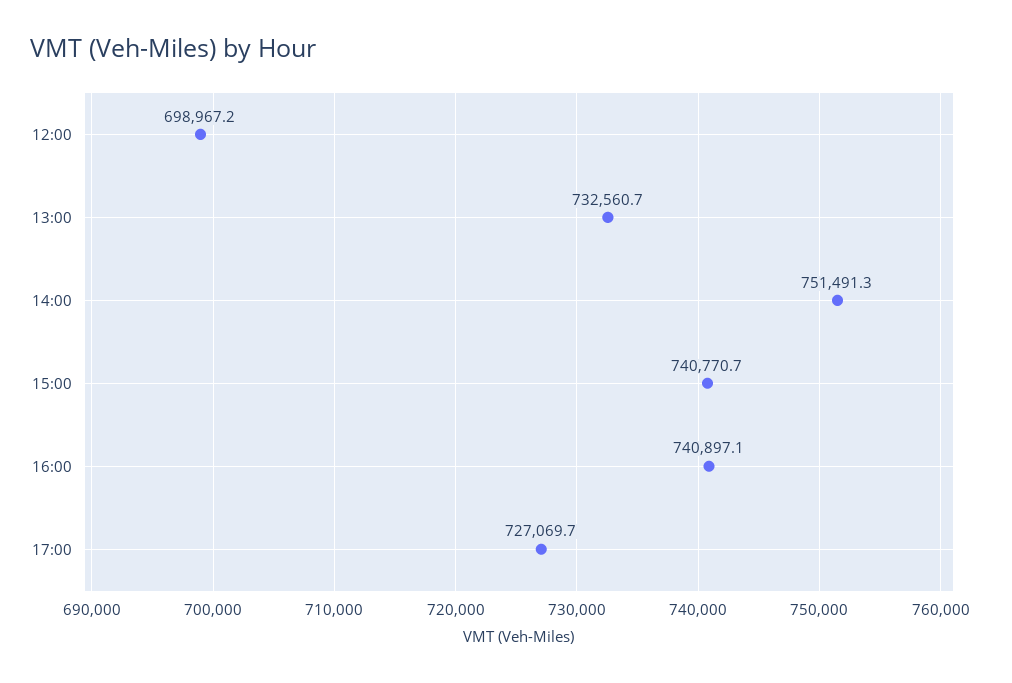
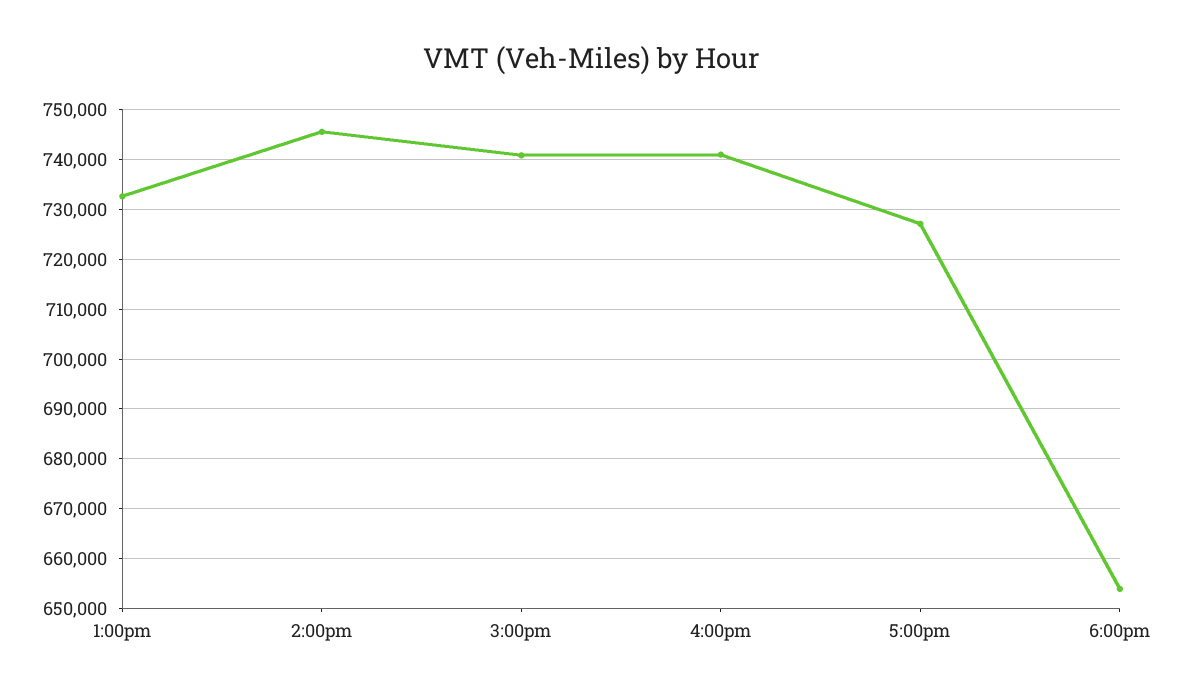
12:00: 698967.2 -> none
14:00: 751491.3 -> 746000
6:00pm: none -> 654000

